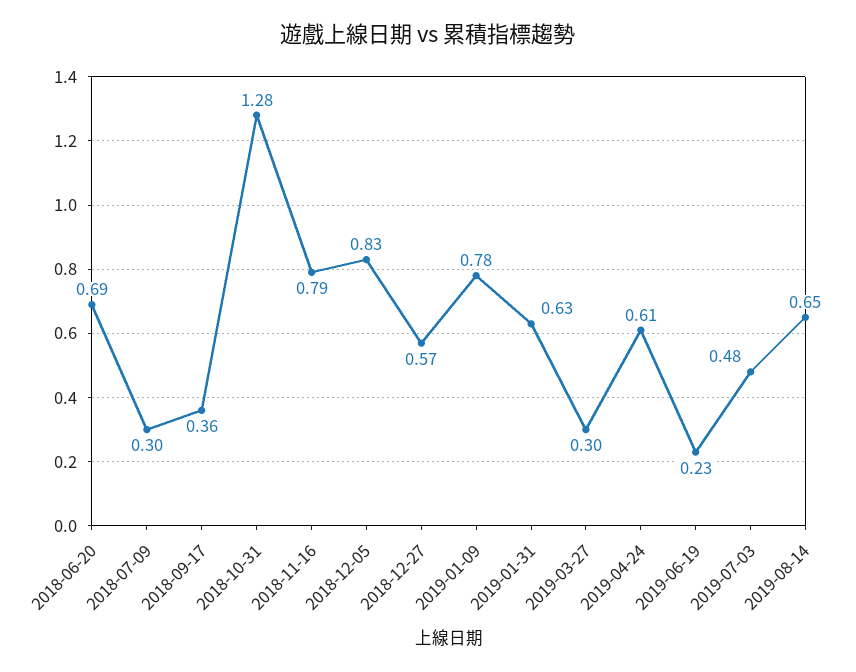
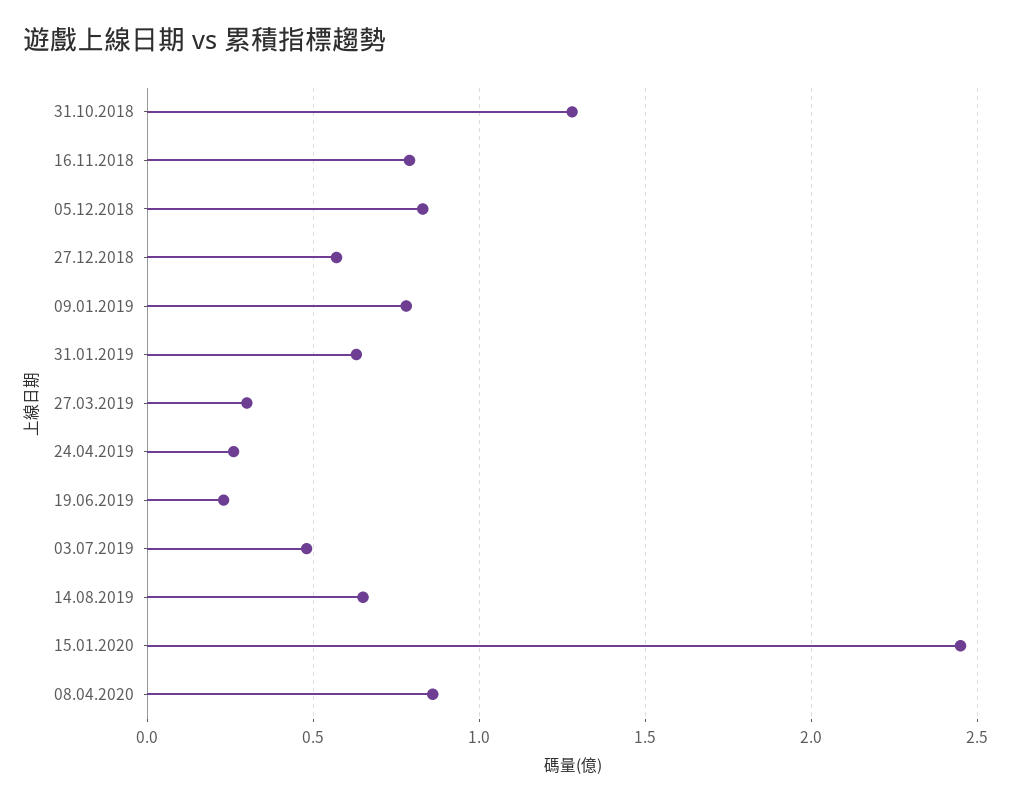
2018-06-20: 0.69 -> none
2018-07-09: 0.3 -> none
2018-09-17: 0.36 -> none
2019-04-24: 0.61 -> 0.25
15.01.2020: none -> 2.45
08.04.2020: none -> 0.85

